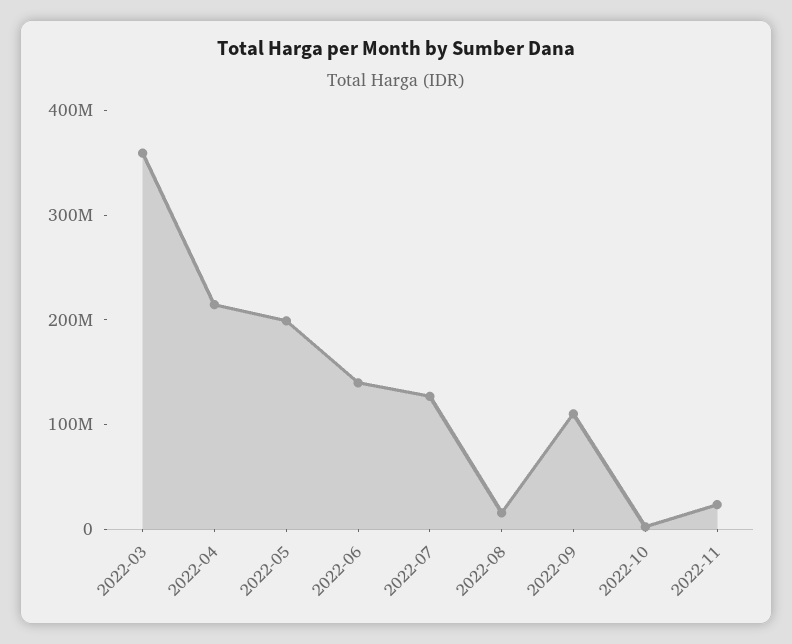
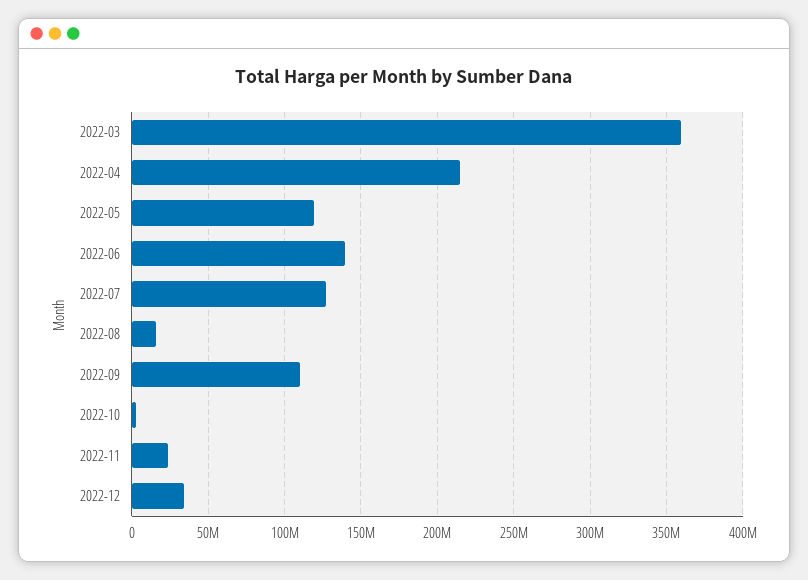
2022-05: 200000000 -> 120000000
2022-12: none -> 35000000

